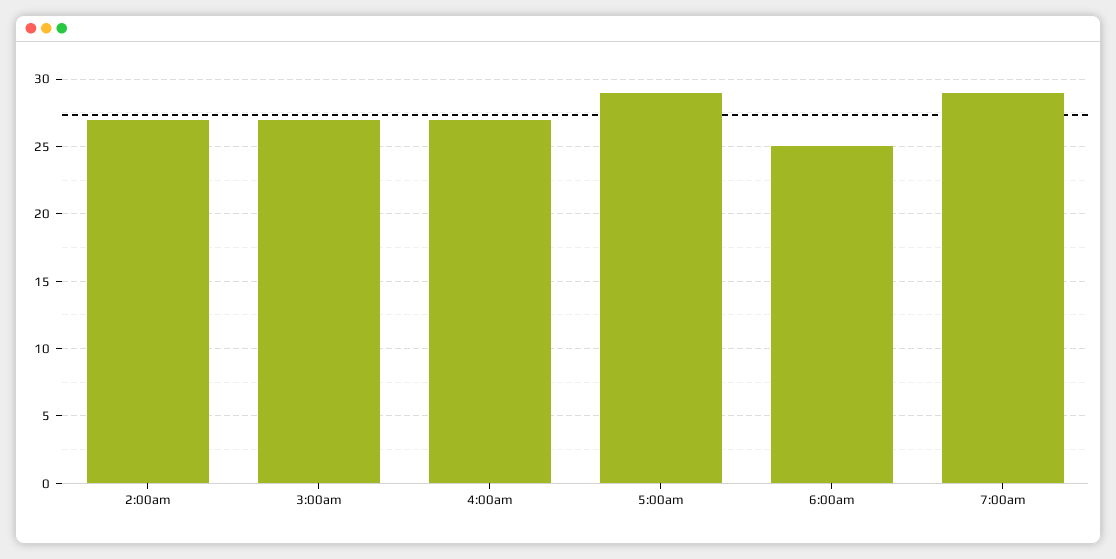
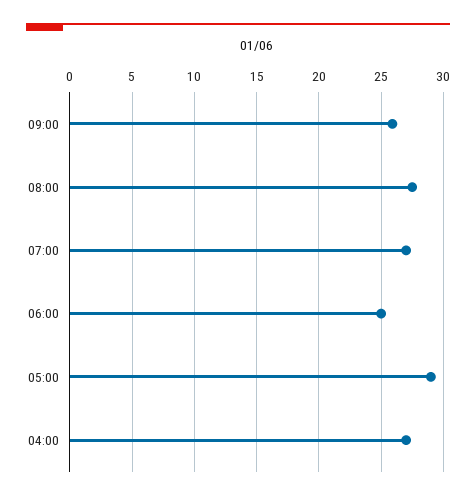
2:00am: 27 -> none
3:00am: 27 -> none
7:00am: 29 -> 27
09:00: none -> 26
08:00: none -> 27.5

